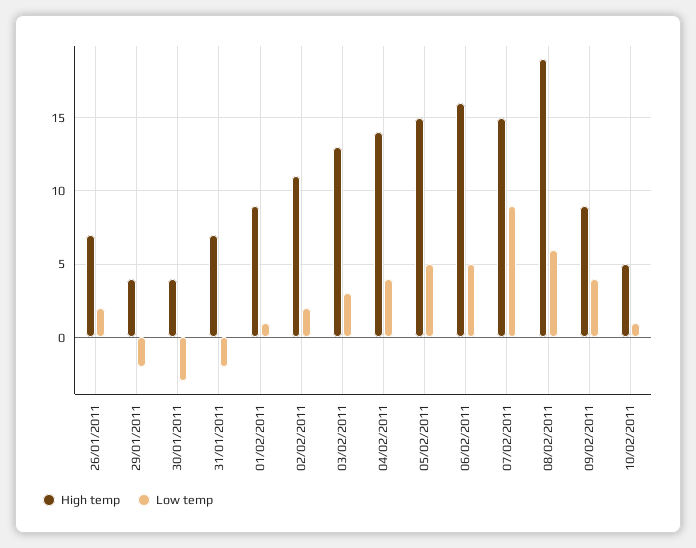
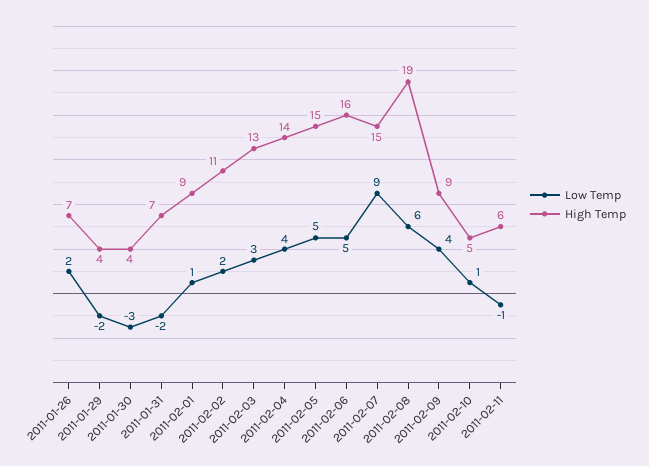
Low temp, 2011-02-11: none -> -1
High temp, 2011-02-11: none -> 6

